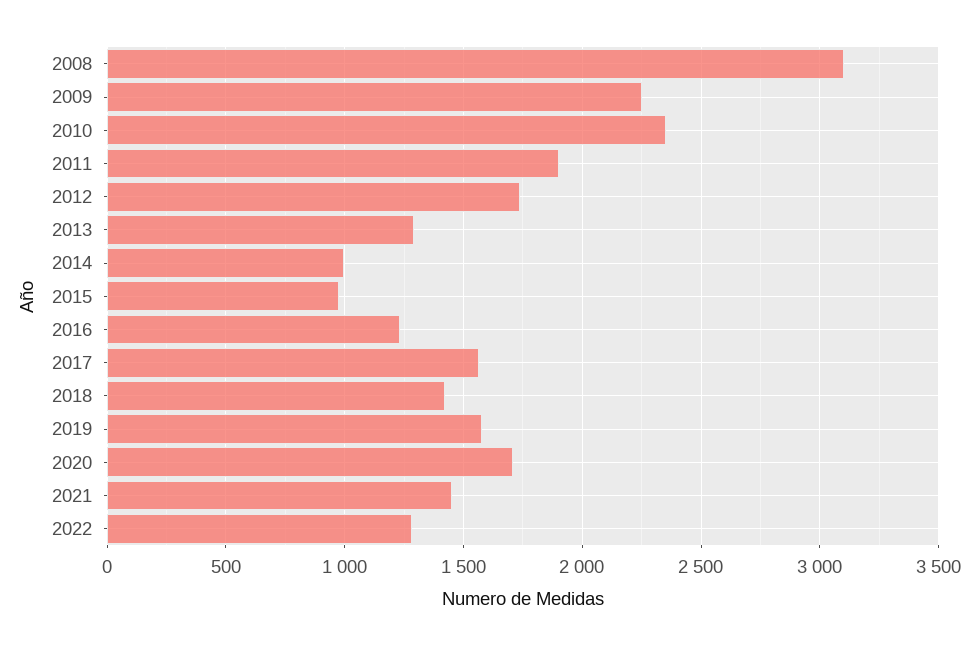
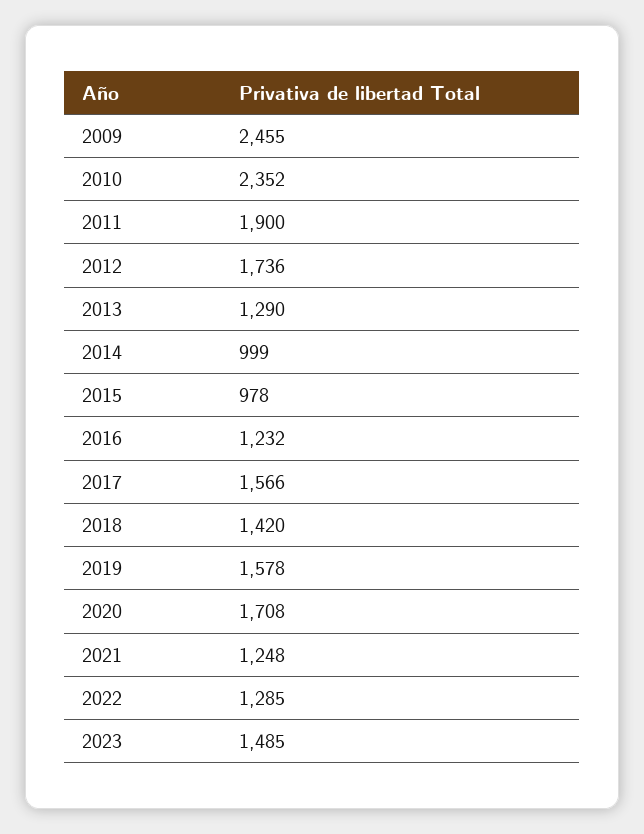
2008: 3100 -> none
2009: 2250 -> 2455
2021: 1450 -> 1248
2023: none -> 1485

